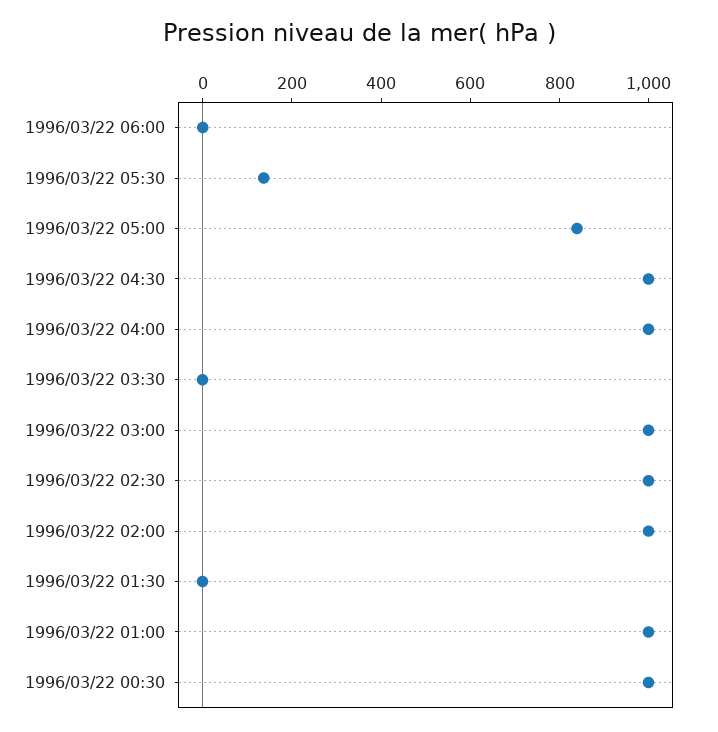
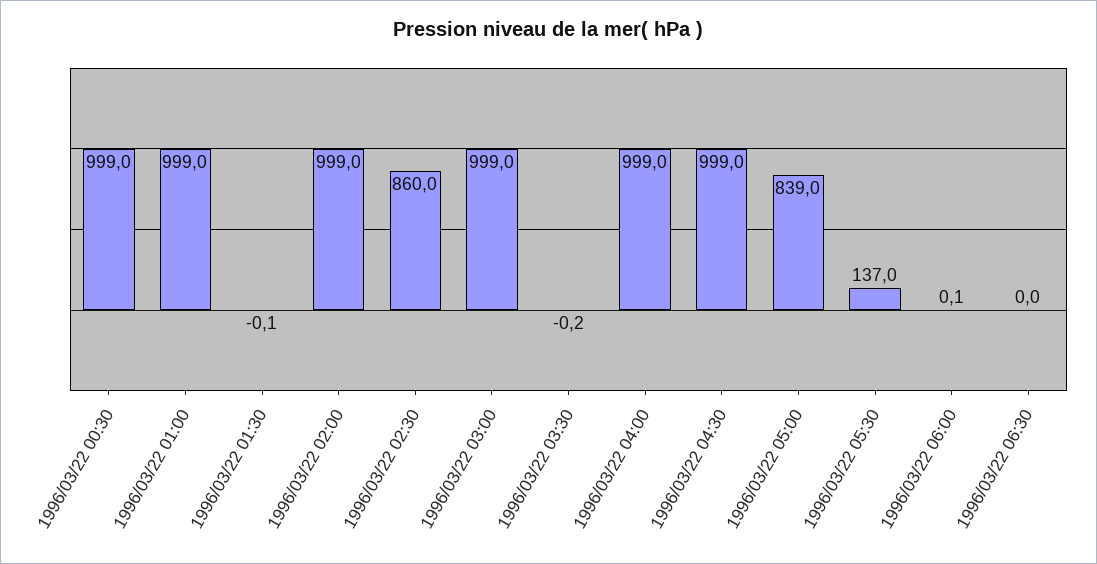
1996/03/22 02:30: 1000 -> 860
1996/03/22 06:30: none -> 0

